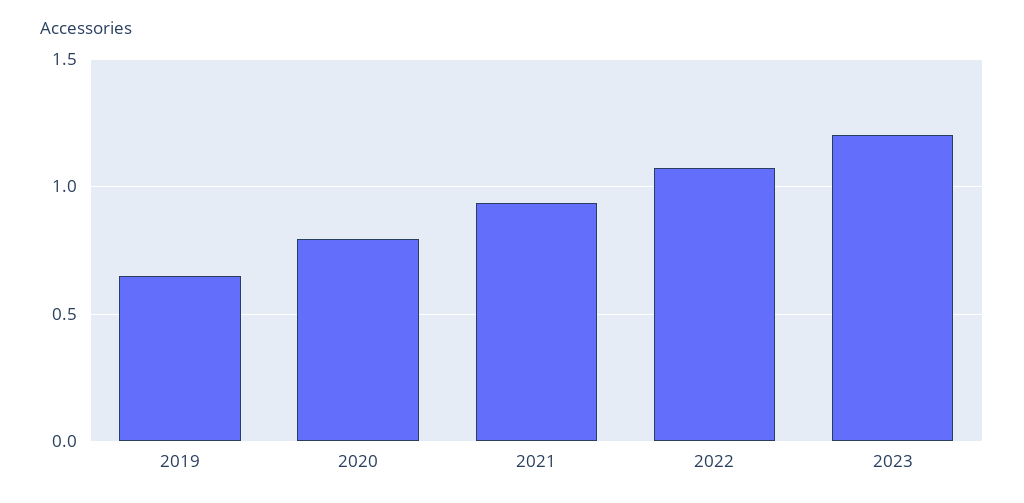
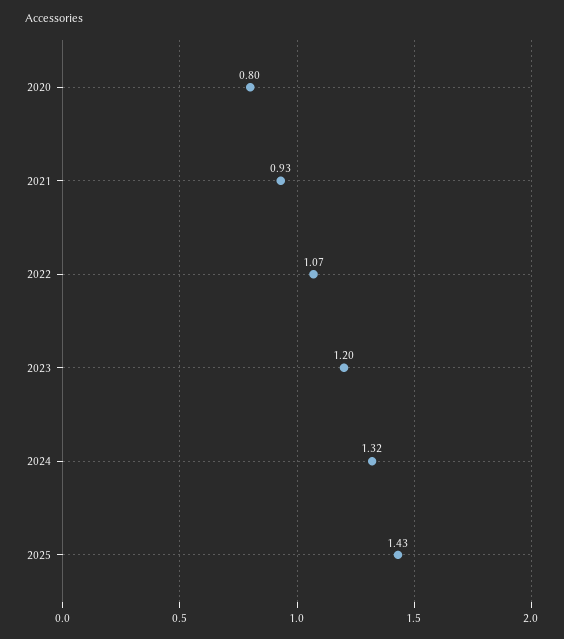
2019: 0.65 -> none
2024: none -> 1.32
2025: none -> 1.43

